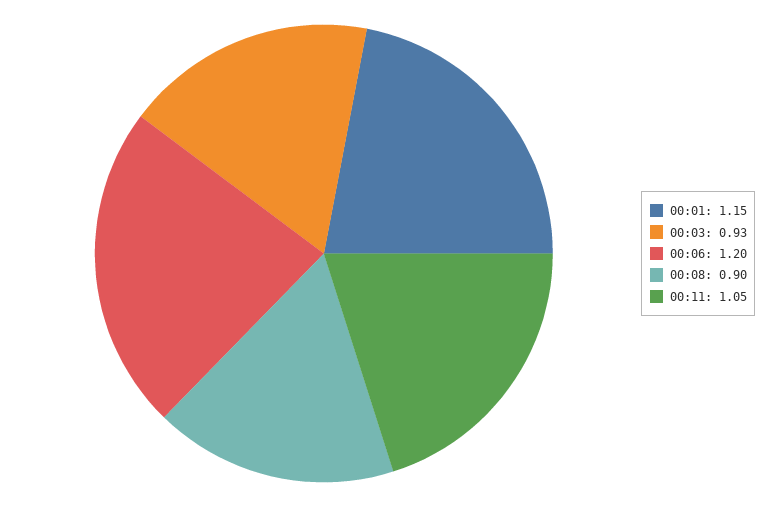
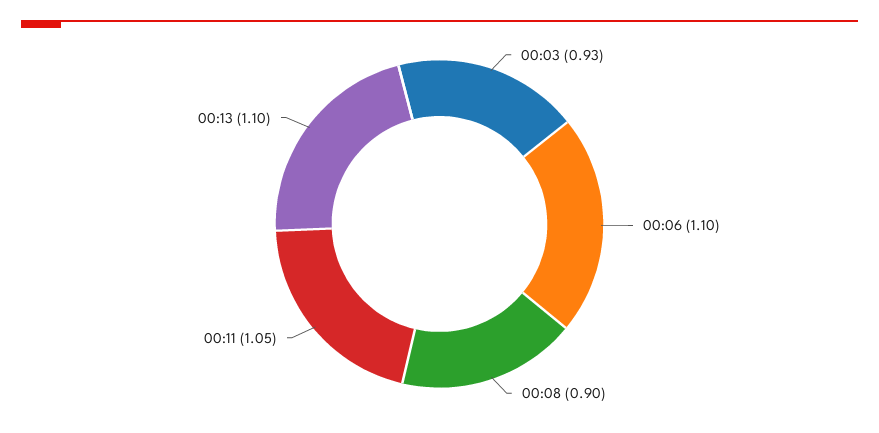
00:01: 1.15 -> none
00:06: 1.2 -> 1.1
00:13: none -> 1.1

